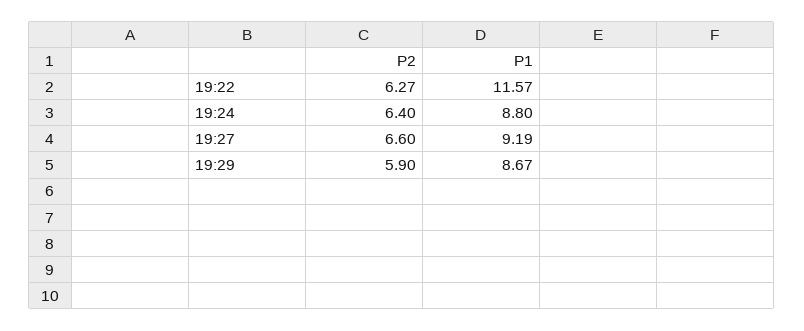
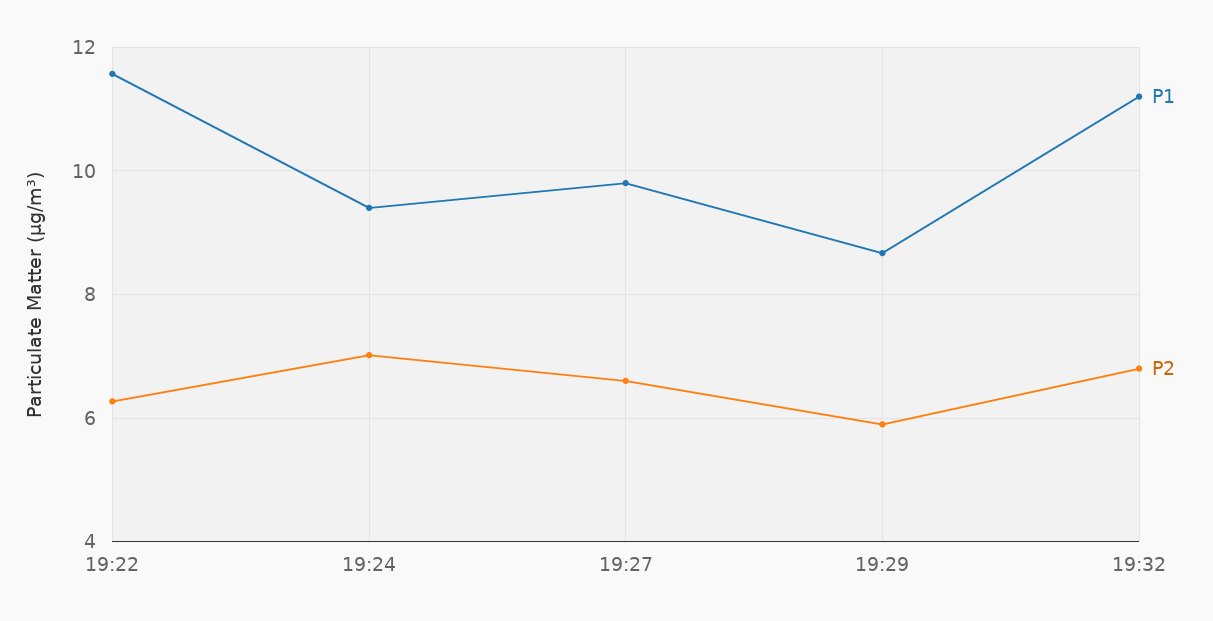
P2, 19:24: 6.4 -> 7
P1, 19:24: 8.8 -> 9.4
P1, 19:27: 9.19 -> 9.8
P1, 19:32: none -> 11.2
P2, 19:32: none -> 6.8

